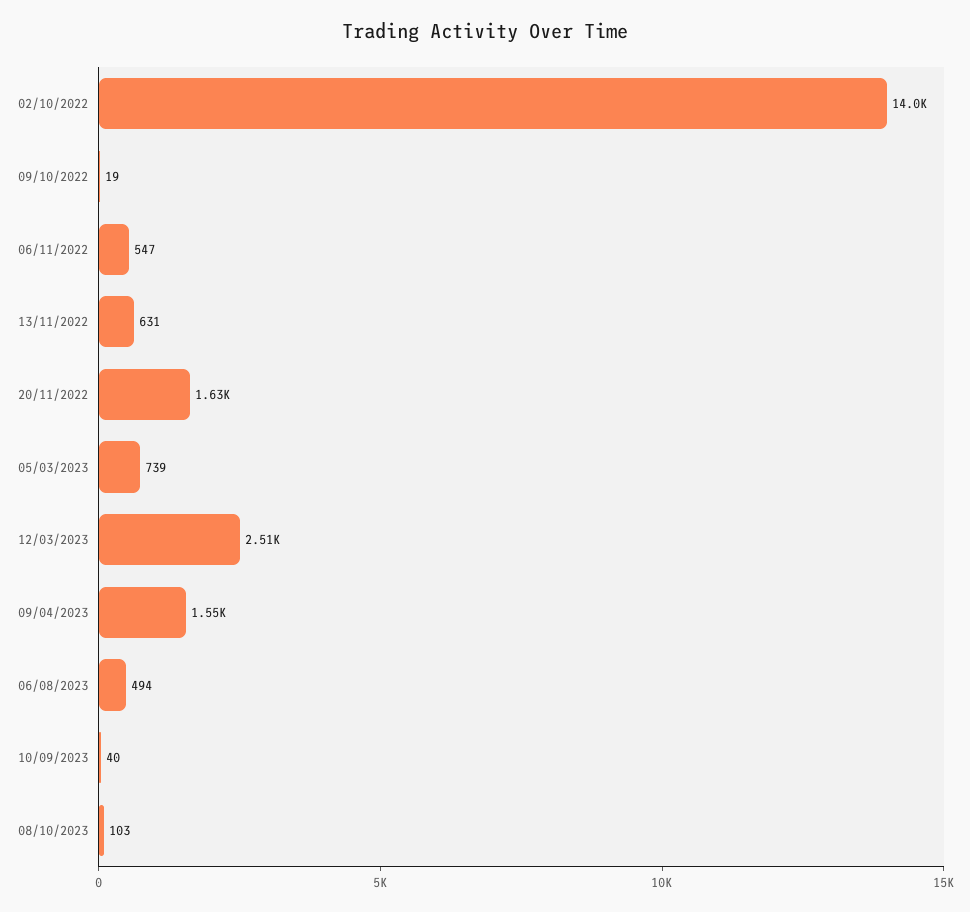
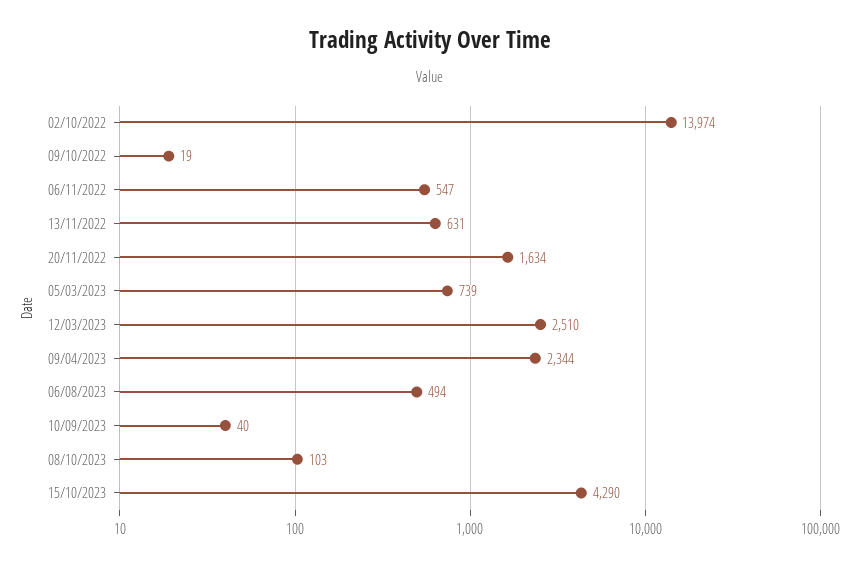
09/04/2023: 1550 -> 2344
15/10/2023: none -> 4290

